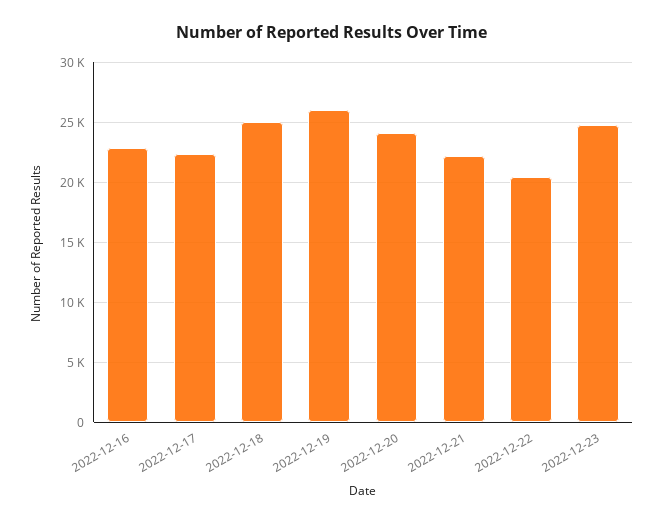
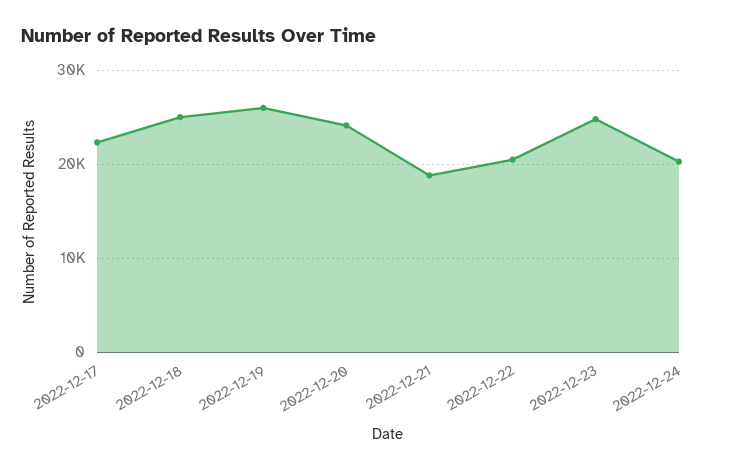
2022-12-16: 23000 -> none
2022-12-21: 22000 -> 19000
2022-12-24: none -> 20000

